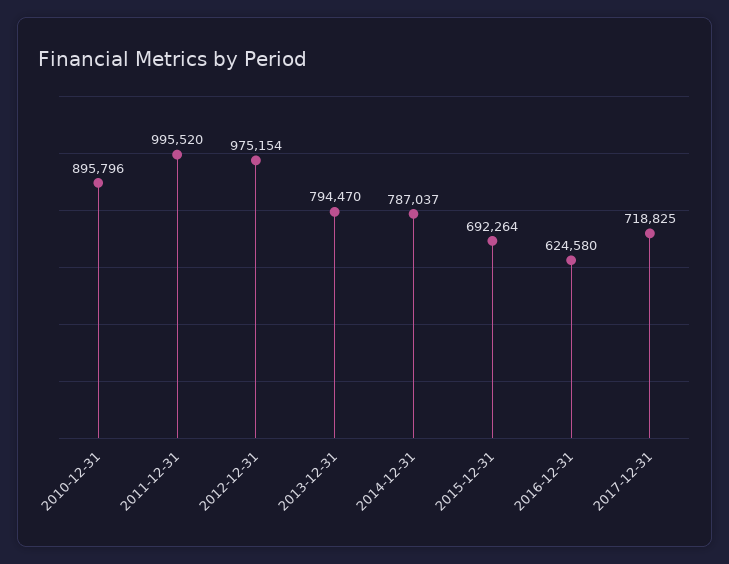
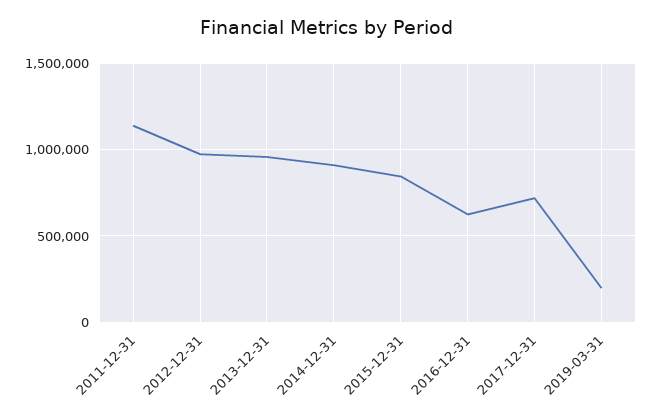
2010-12-31: 895796 -> none
2011-12-31: 995520 -> 1150000
2013-12-31: 794470 -> 950000
2014-12-31: 787037 -> 900000
2015-12-31: 692264 -> 850000
2019-03-31: none -> 200000

